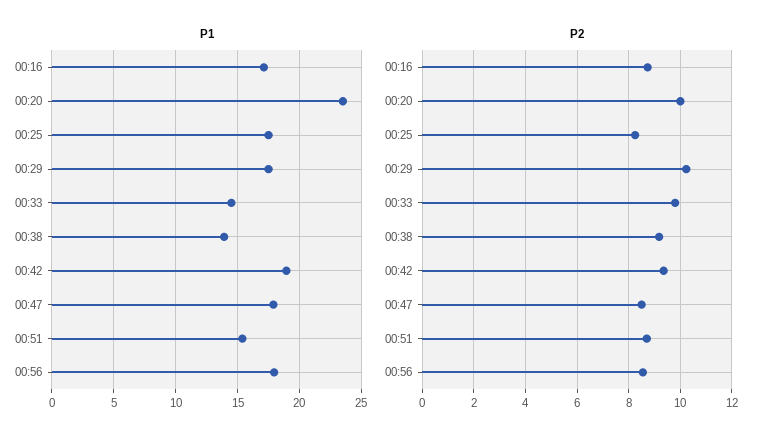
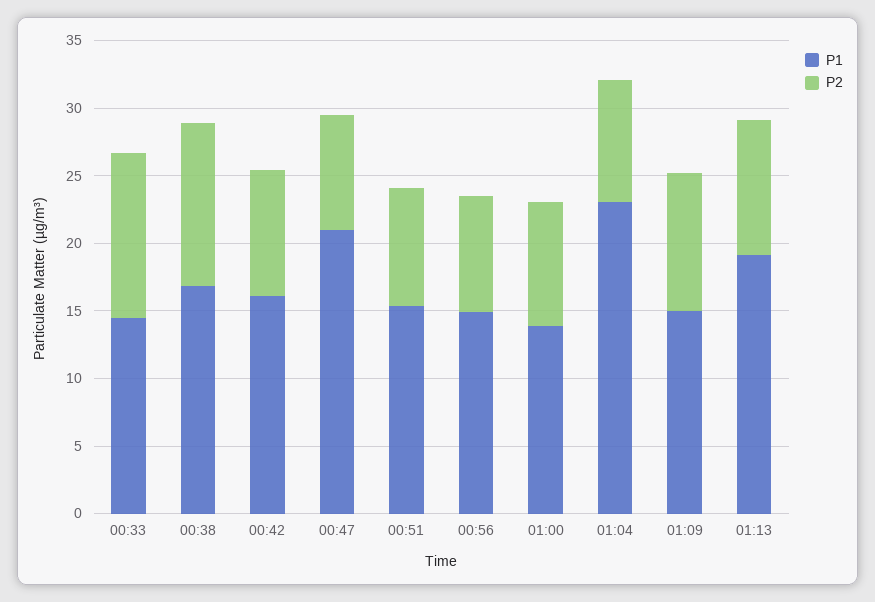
P1, 00:16: 17 -> none
P1, 00:20: 23.5 -> none
P1, 00:25: 17.5 -> none
P1, 00:29: 17.5 -> none
P1, 00:38: 14 -> 17
P1, 00:42: 19 -> 16
P1, 00:47: 18 -> 21
P1, 00:56: 18 -> 15
P2, 00:16: 8.75 -> none
P2, 00:20: 10 -> none
P2, 00:25: 8.25 -> none
P2, 00:29: 10.25 -> none
P2, 00:33: 9.75 -> 12
P2, 00:38: 9.25 -> 12
P1, 01:00: none -> 14
P2, 01:00: none -> 9
P1, 01:04: none -> 23
P2, 01:04: none -> 9
P1, 01:09: none -> 15
P2, 01:09: none -> 10
P1, 01:13: none -> 19
P2, 01:13: none -> 10

